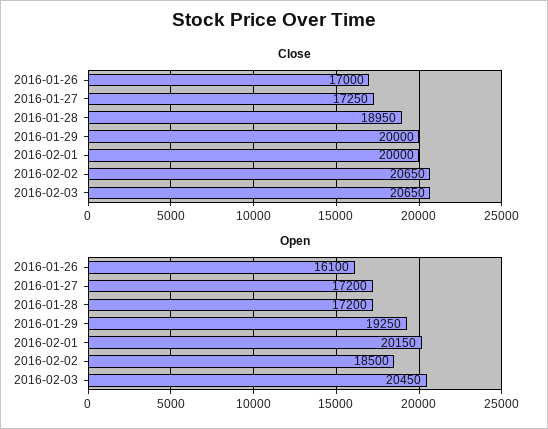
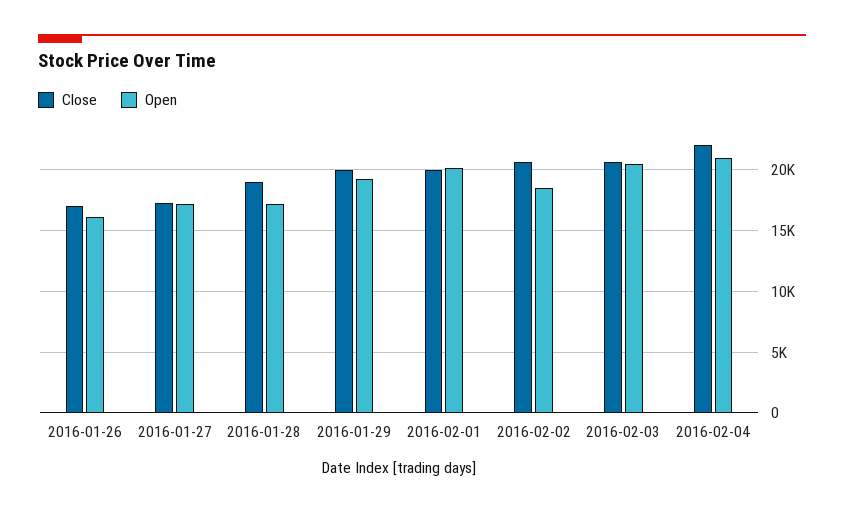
Close, 2016-02-04: none -> 22000
Open, 2016-02-04: none -> 21000

